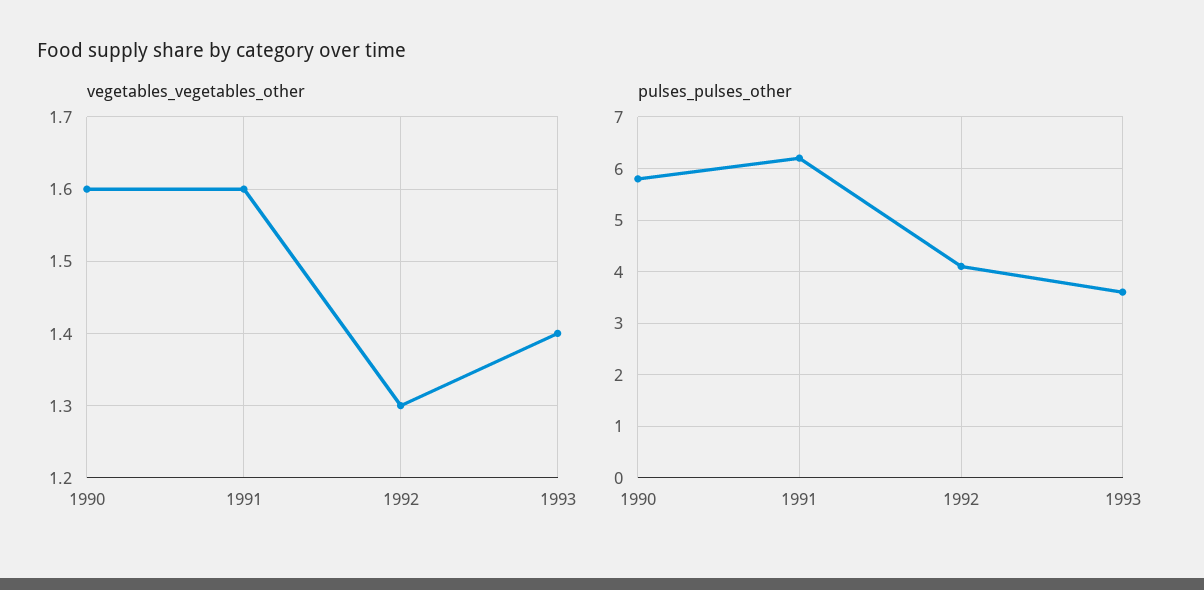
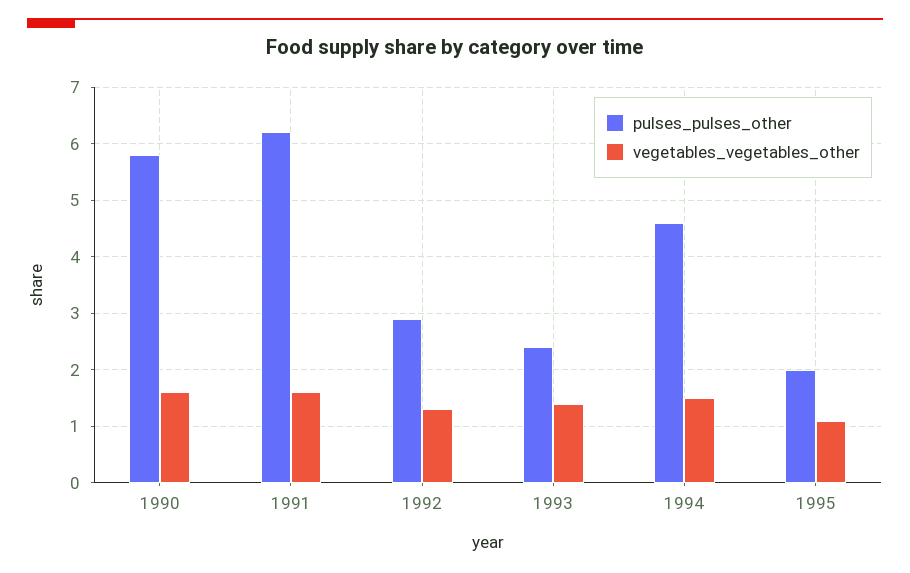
pulses_pulses_other, 1992: 4 -> 3
pulses_pulses_other, 1993: 3.5 -> 2.5
pulses_pulses_other, 1994: none -> 4.5
vegetables_vegetables_other, 1994: none -> 1.5
pulses_pulses_other, 1995: none -> 2
vegetables_vegetables_other, 1995: none -> 1

